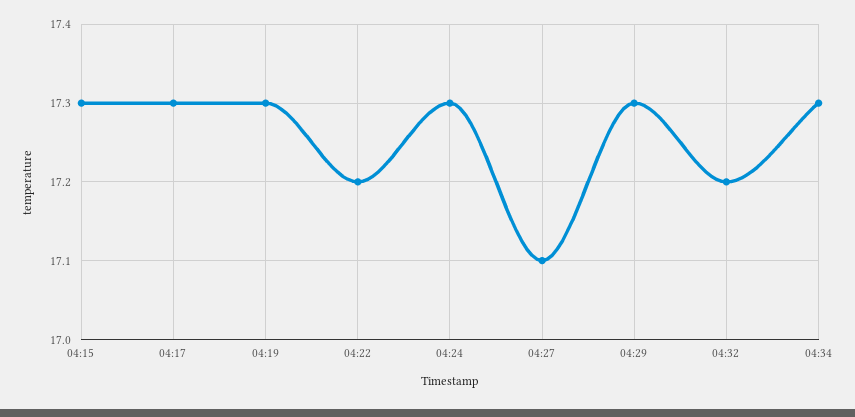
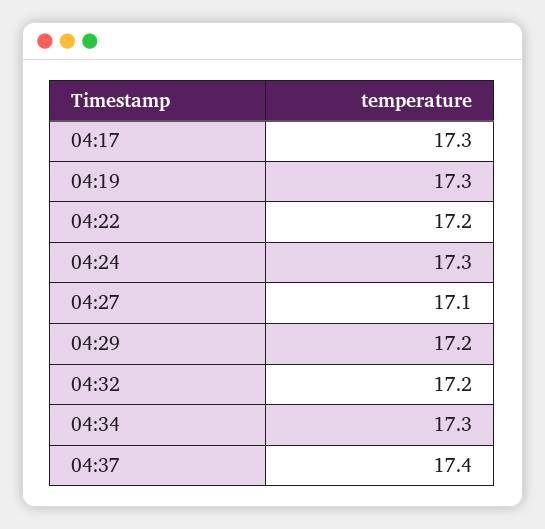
04:15: 17.3 -> none
04:29: 17.3 -> 17.2
04:37: none -> 17.4

